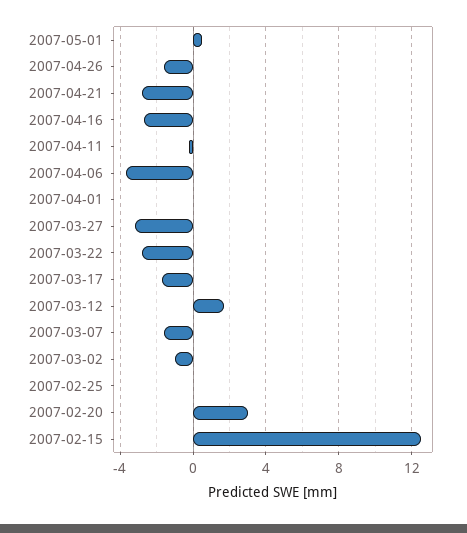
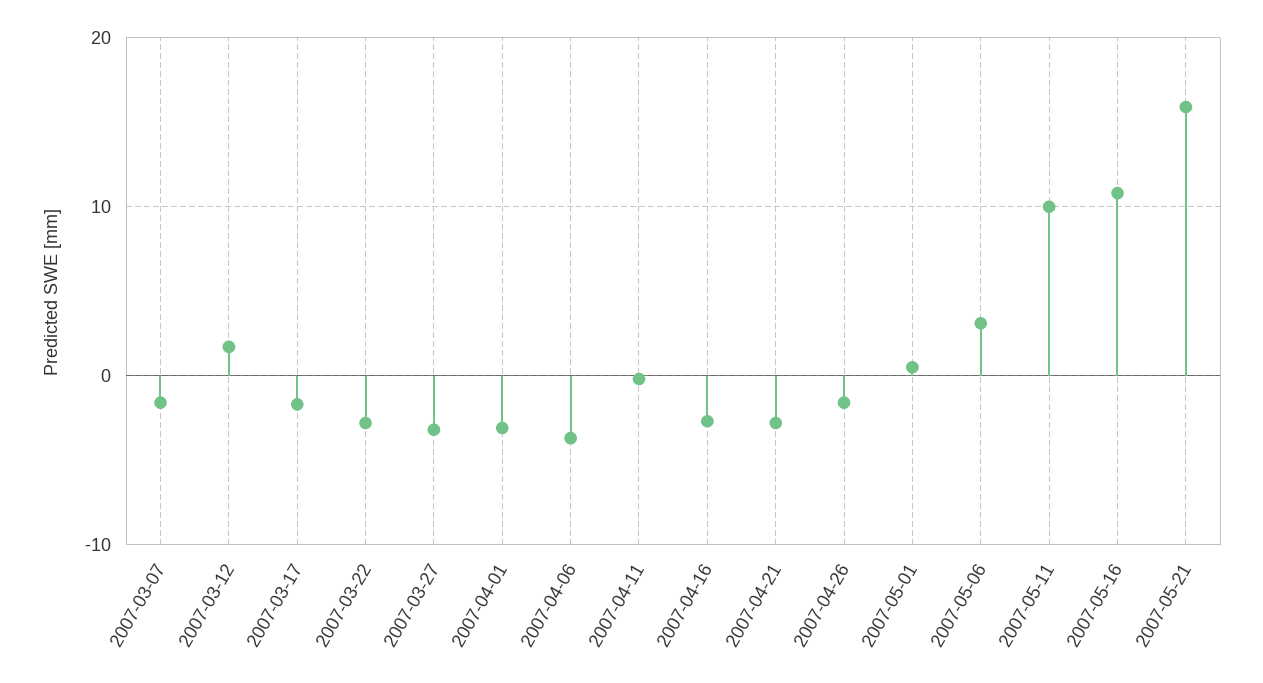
2007-04-01: 0 -> -3
2007-03-02: -1 -> none
2007-02-25: 0 -> none
2007-02-20: 3 -> none
2007-02-15: 12.5 -> none
2007-05-06: none -> 3
2007-05-11: none -> 10
2007-05-16: none -> 11
2007-05-21: none -> 16

